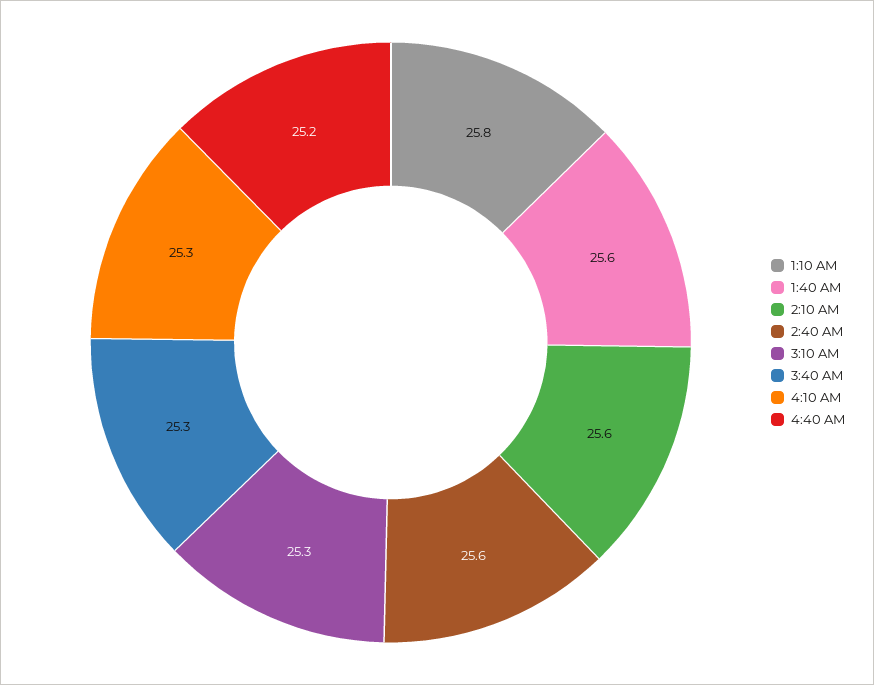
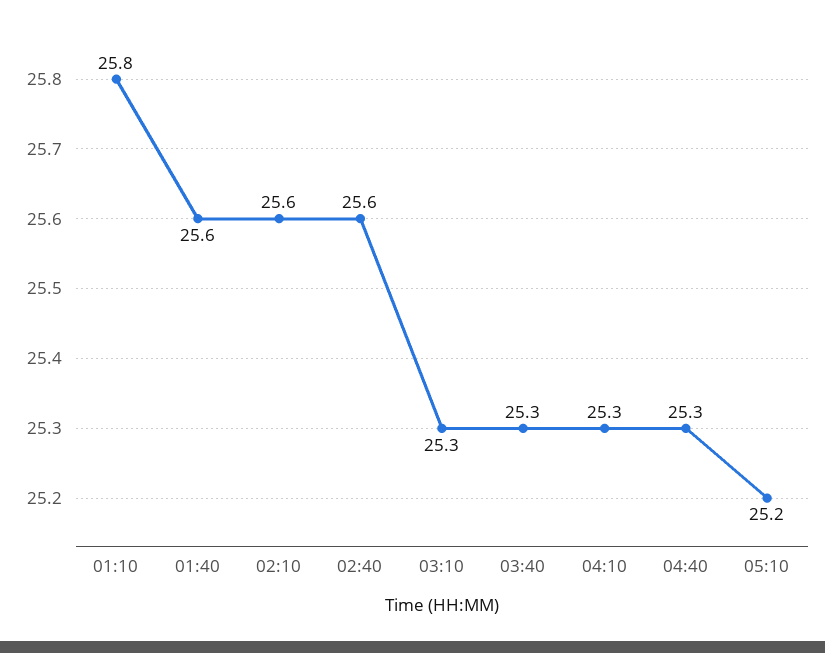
4:40 AM: 25.2 -> 25.3
05:10: none -> 25.2

